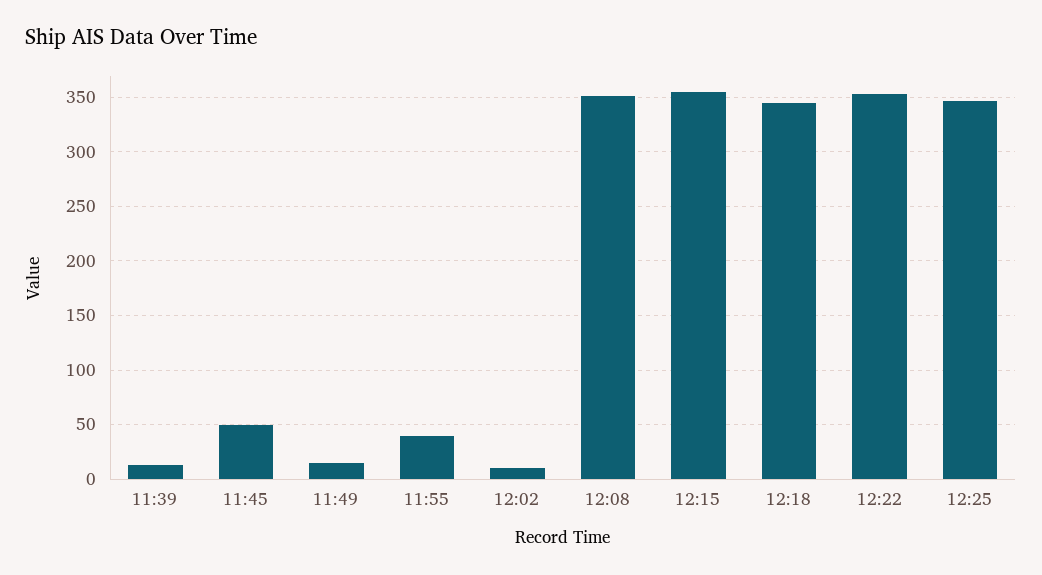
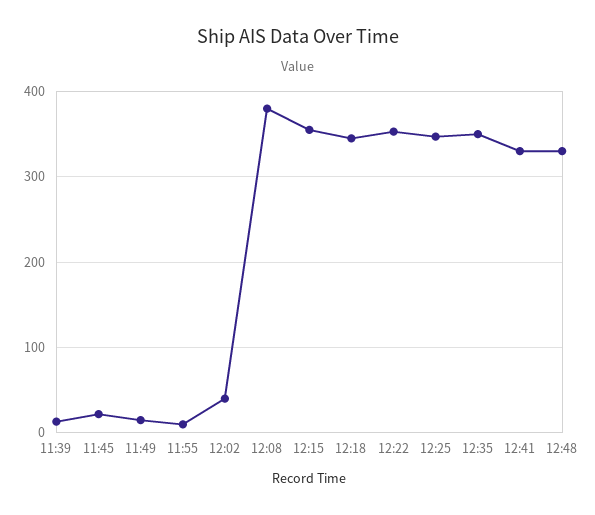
11:45: 50 -> 20
11:55: 40 -> 10
12:02: 10 -> 40
12:08: 350 -> 380
12:35: none -> 350
12:41: none -> 330
12:48: none -> 330

